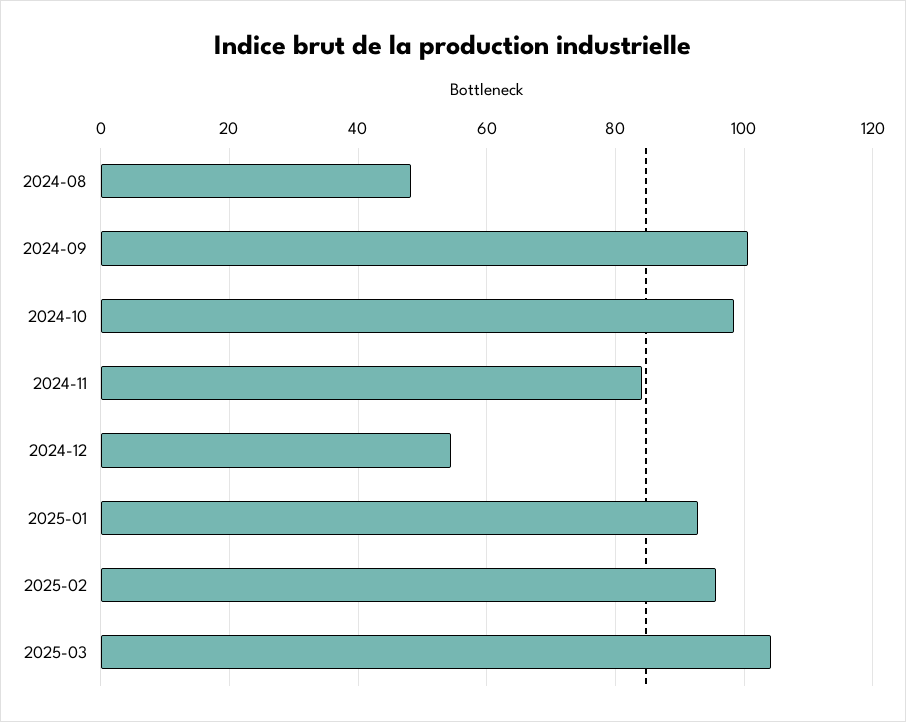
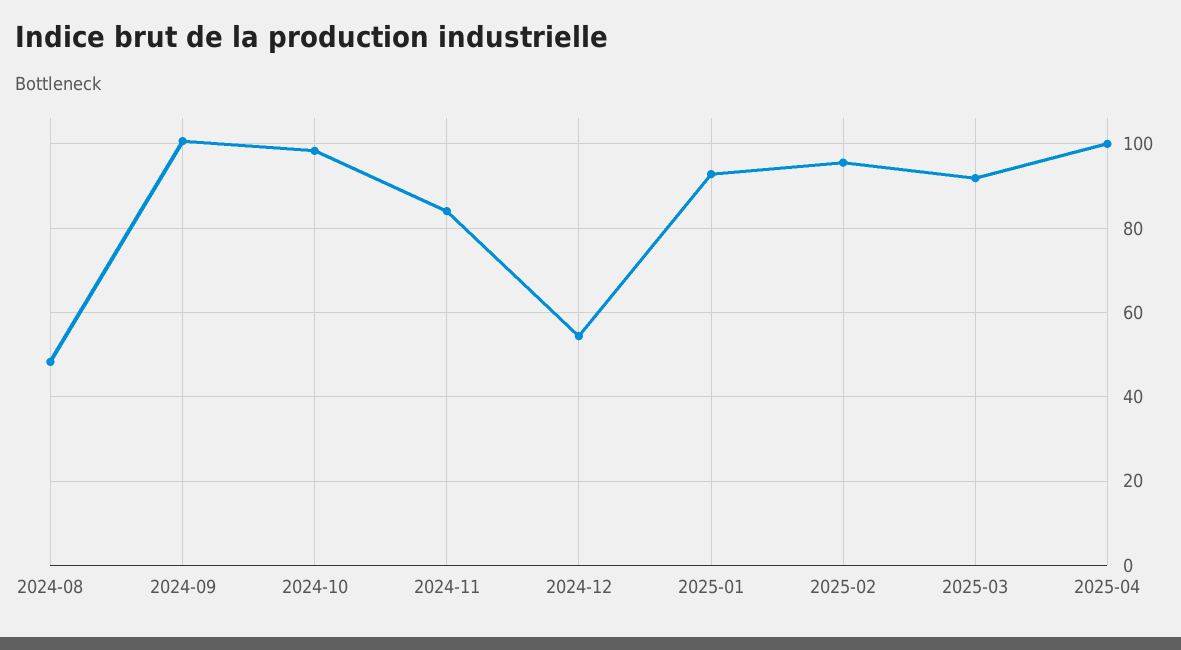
2025-03: 104 -> 92
2025-04: none -> 100

